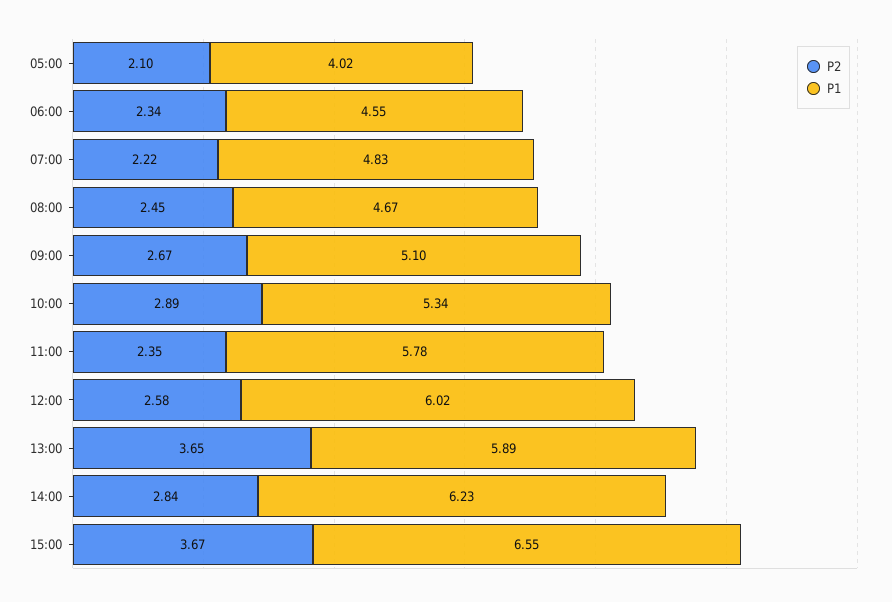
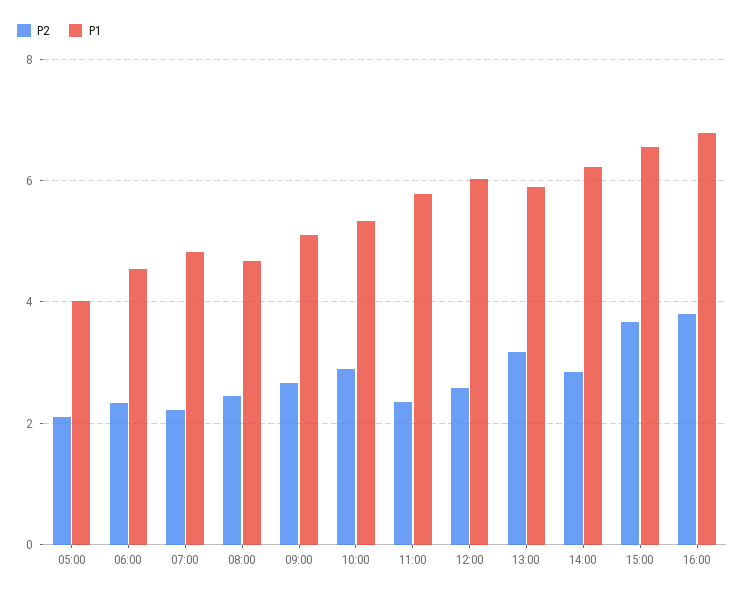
P2, 13:00: 3.65 -> 3.2
P2, 16:00: none -> 3.8
P1, 16:00: none -> 6.8

